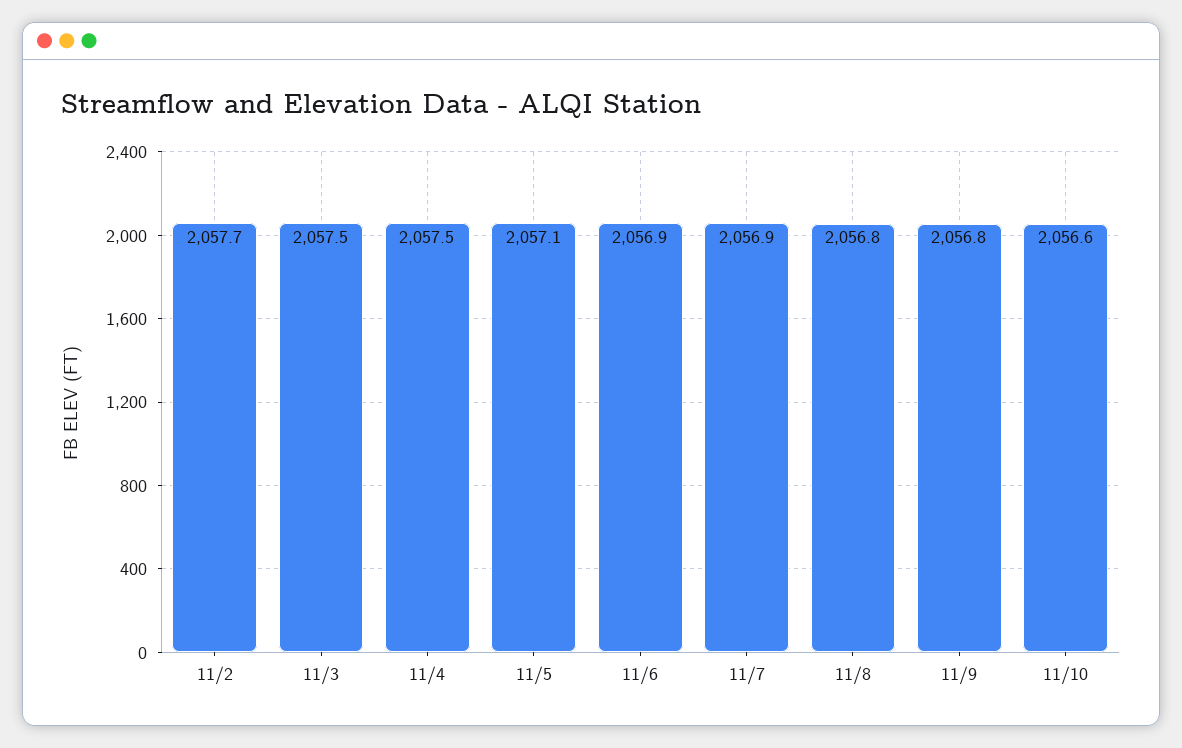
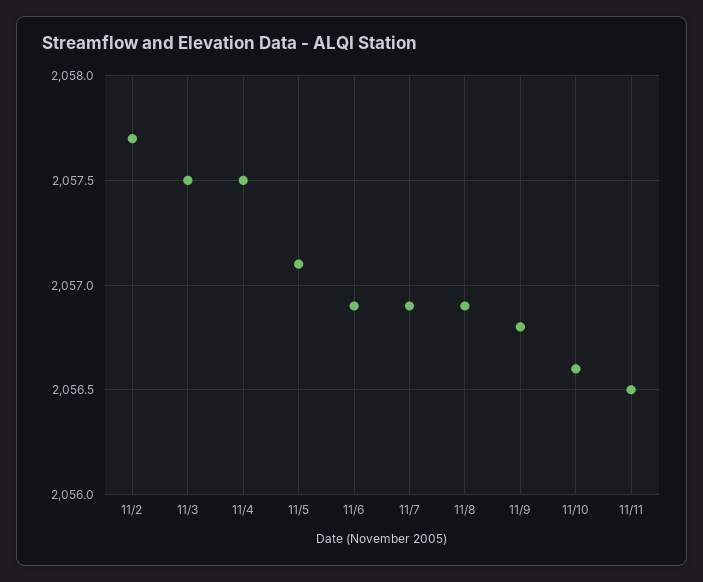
11/8: 2056.8 -> 2056.9
11/11: none -> 2056.5

